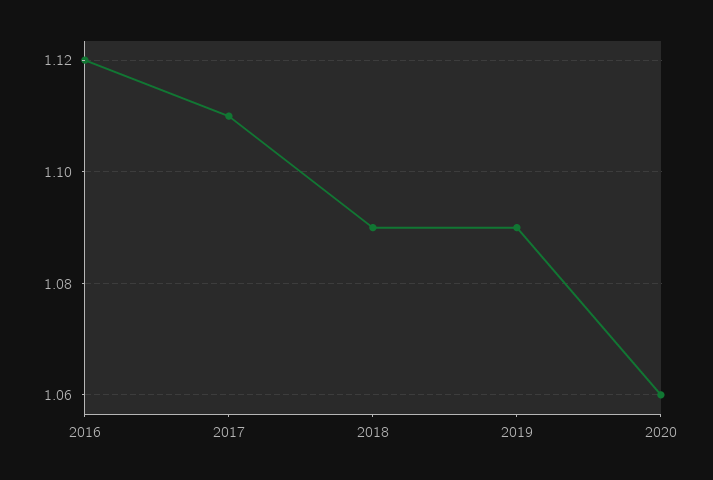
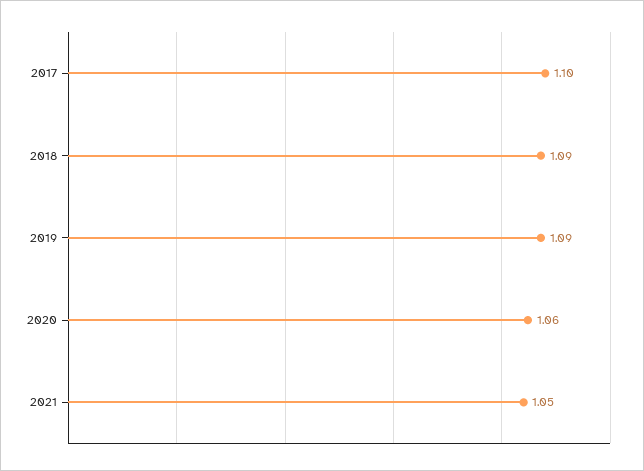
2016: 1.12 -> none
2017: 1.11 -> 1.1
2021: none -> 1.05

